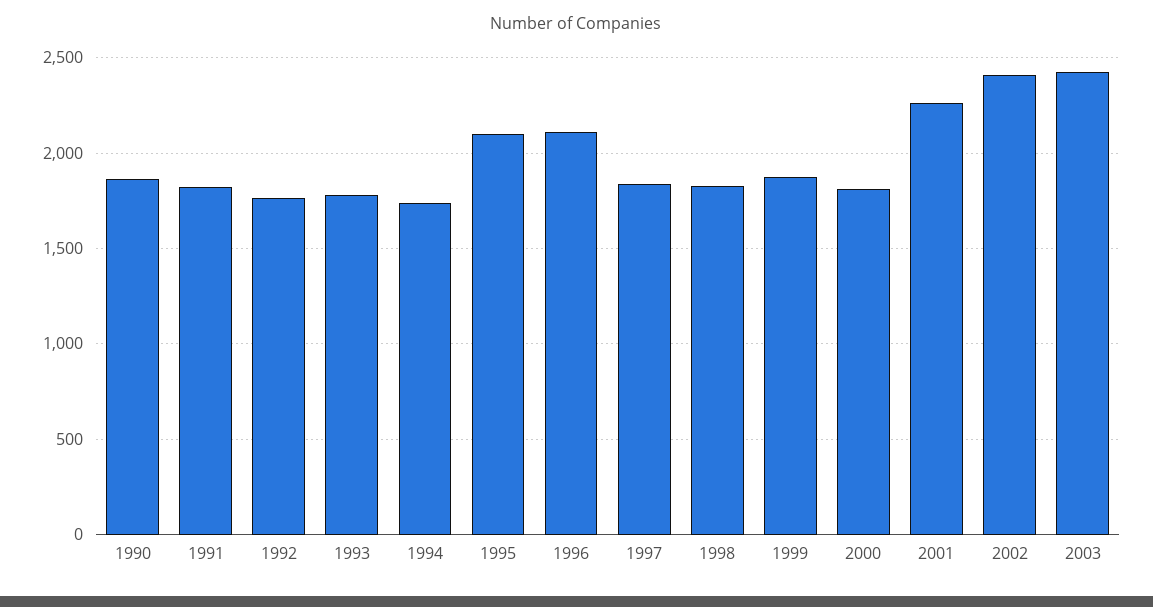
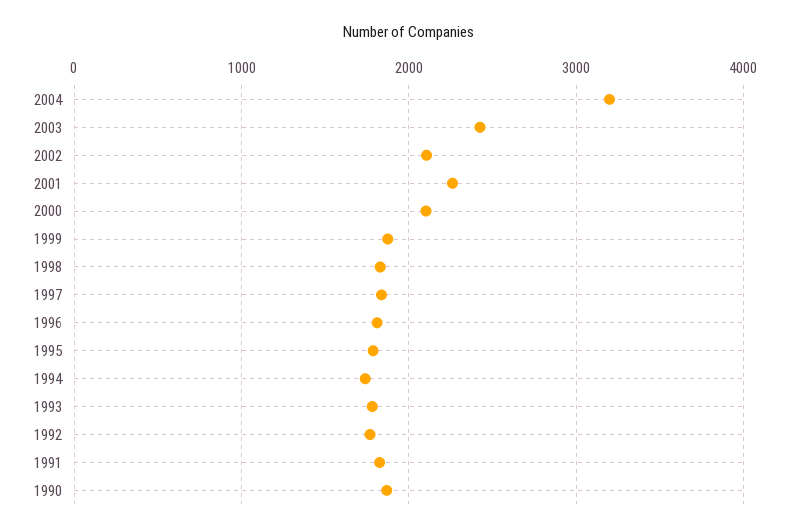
1995: 2100 -> 1800
1996: 2100 -> 1800
2000: 1800 -> 2100
2002: 2400 -> 2100
2004: none -> 3200

